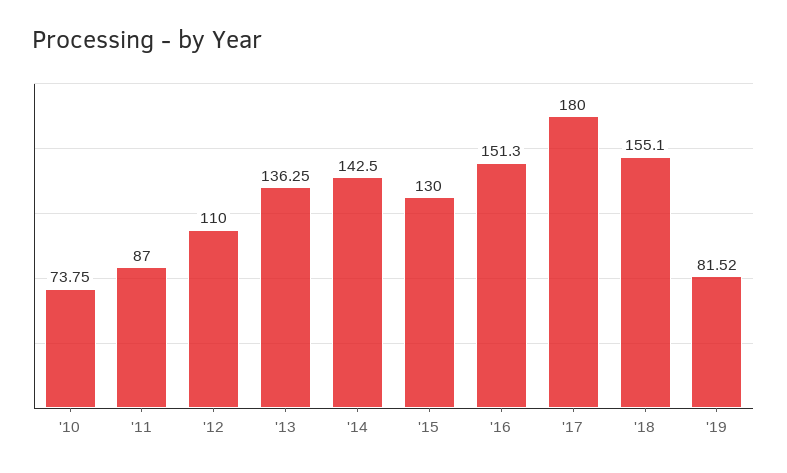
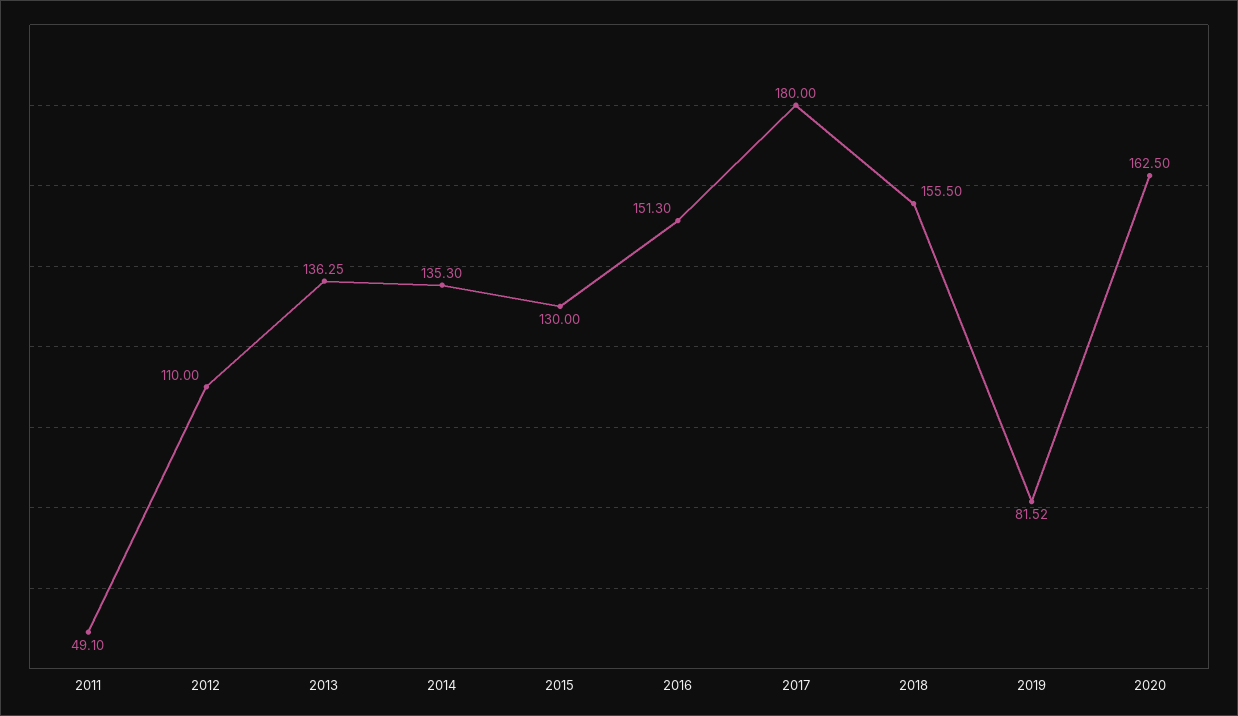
'10: 73.75 -> none
'11: 87 -> 49.1
'14: 142.5 -> 135.3
'18: 155.1 -> 155.5
2020: none -> 162.5

